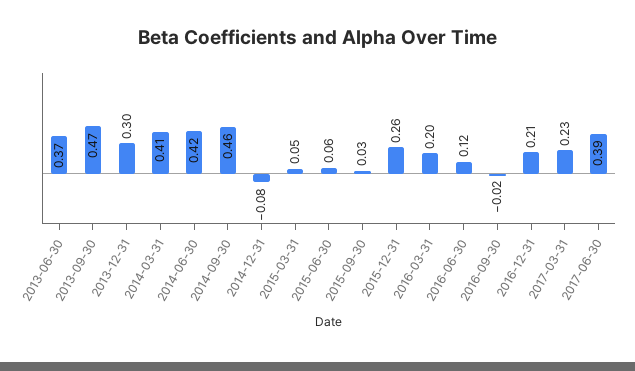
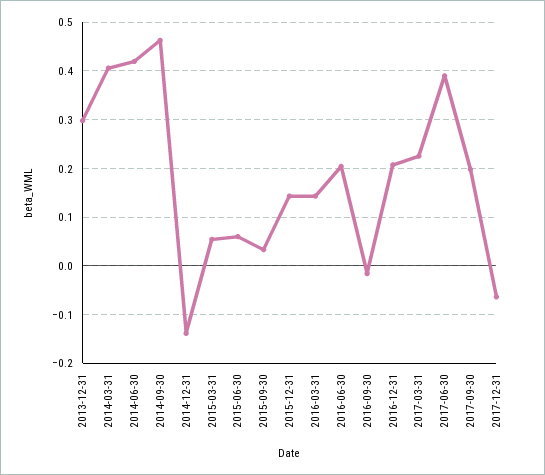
2013-06-30: 0.37 -> none
2013-09-30: 0.47 -> none
2014-12-31: -0.08 -> -0.14
2015-12-31: 0.26 -> 0.14
2016-03-31: 0.2 -> 0.14
2016-06-30: 0.12 -> 0.2
2017-09-30: none -> 0.2
2017-12-31: none -> -0.06

